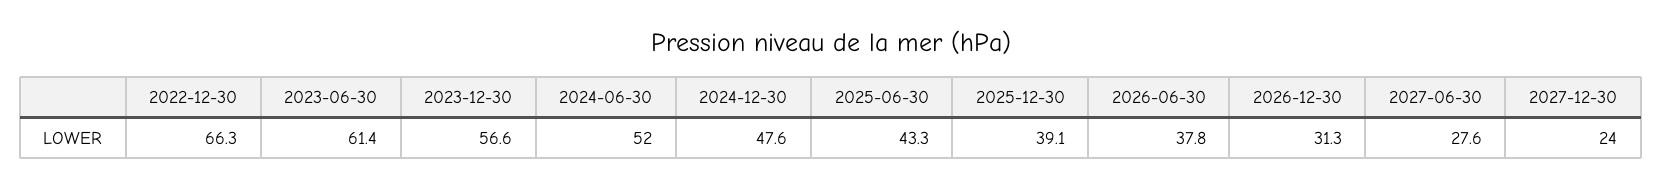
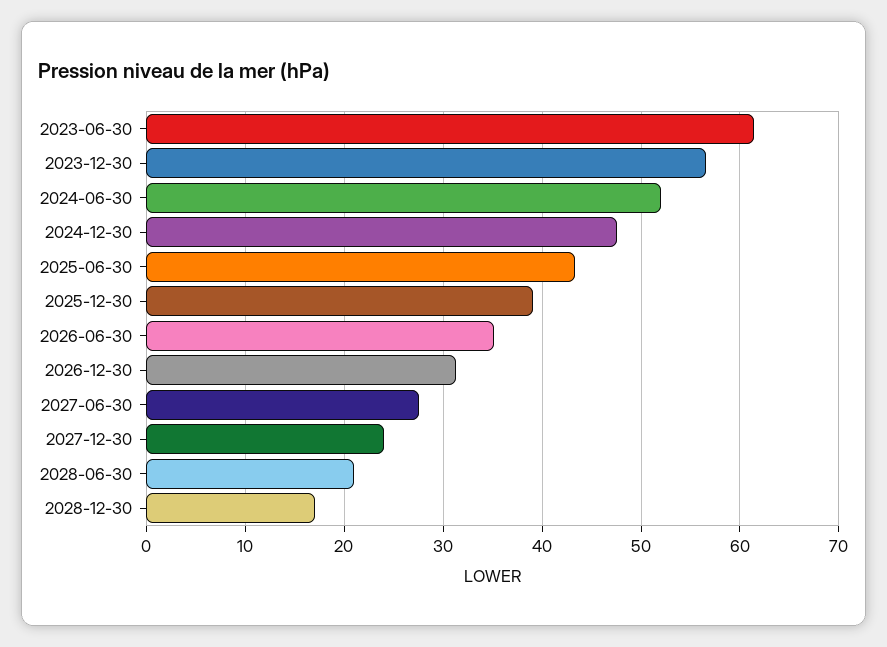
2022-12-30: 66.3 -> none
2026-06-30: 37.8 -> 35
2028-06-30: none -> 21
2028-12-30: none -> 17

